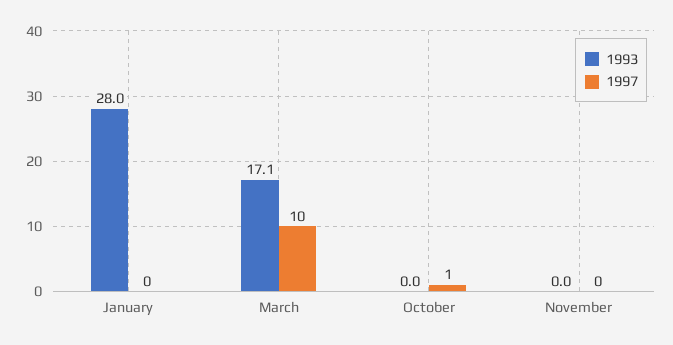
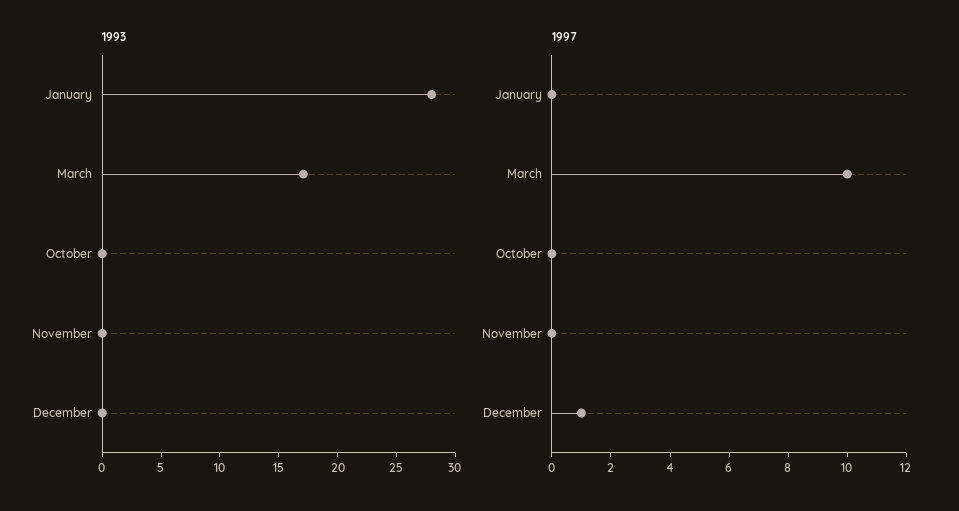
1997, October: 1 -> 0
1993, December: none -> 0
1997, December: none -> 1

